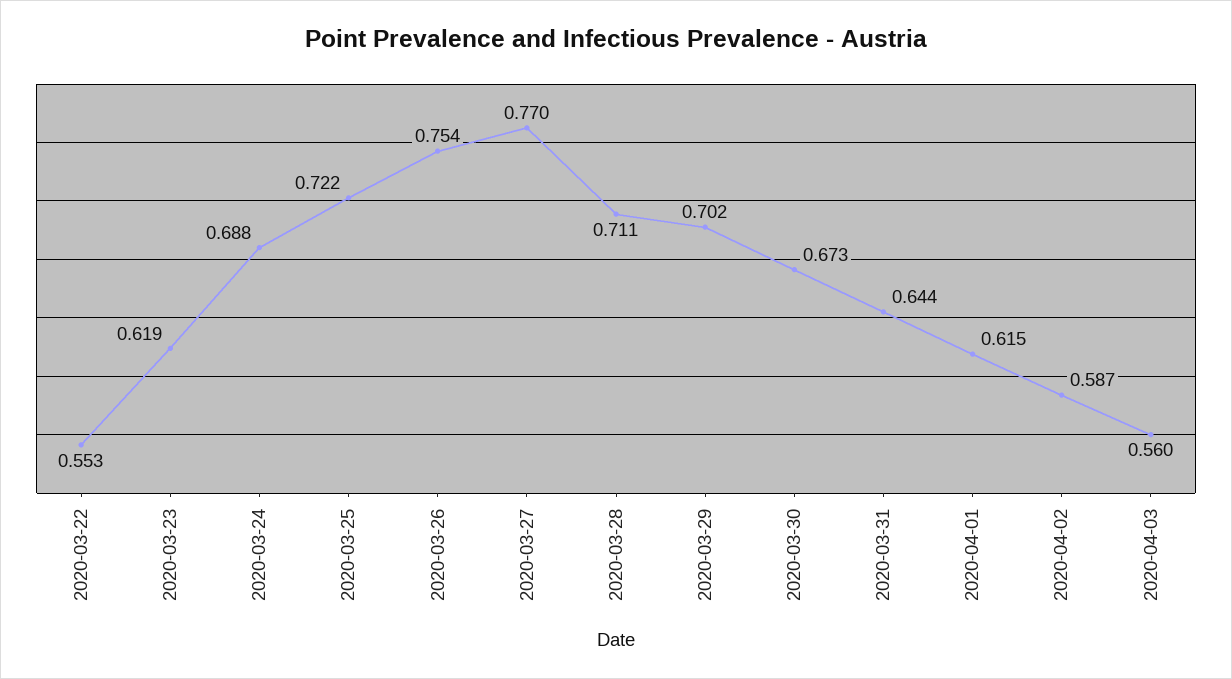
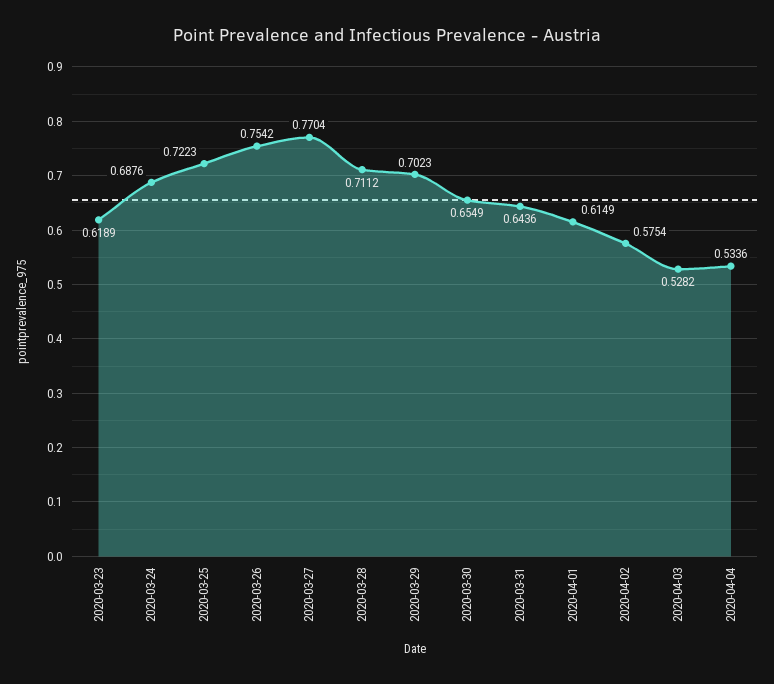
2020-03-22: 0.553 -> none
2020-03-30: 0.673 -> 0.6549
2020-04-02: 0.587 -> 0.5754
2020-04-03: 0.56 -> 0.5282
2020-04-04: none -> 0.5336

